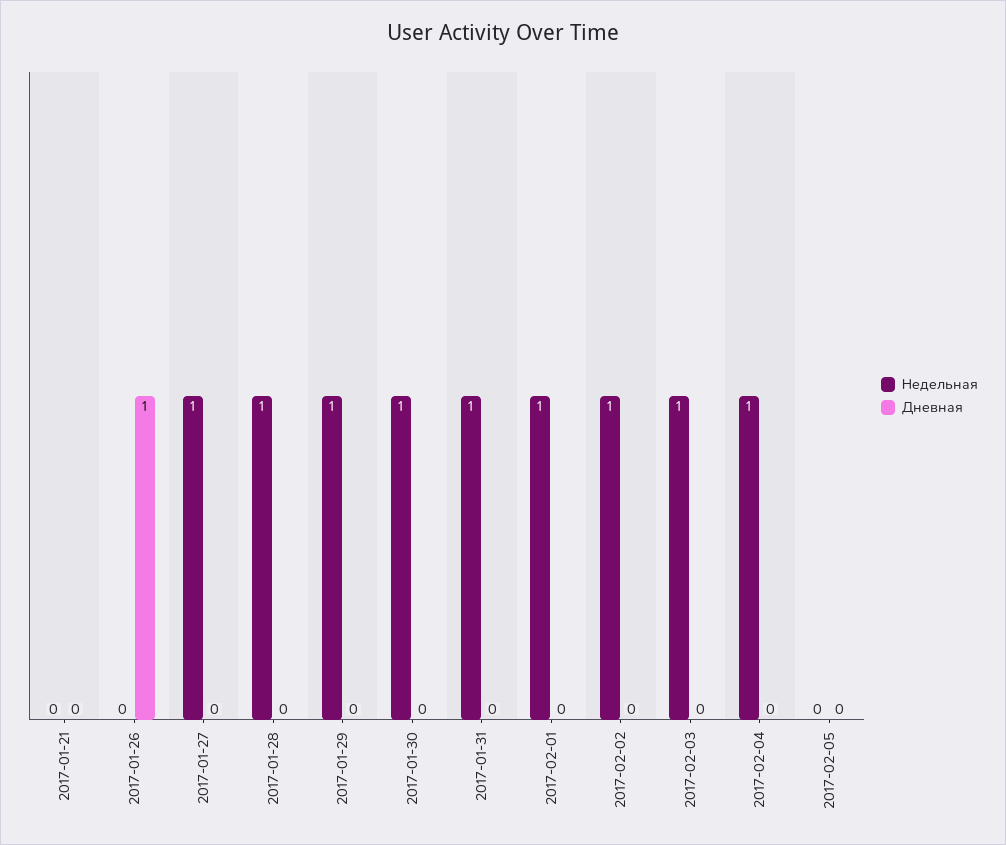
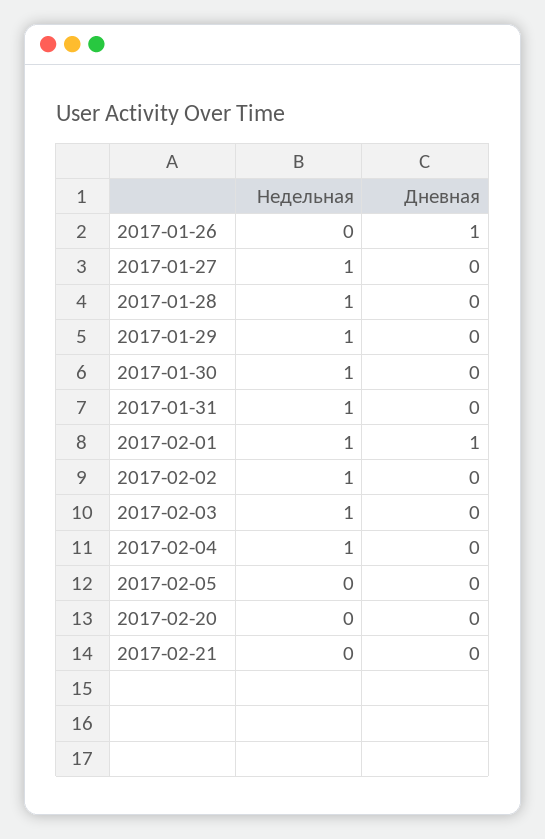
Недельная, 2017-01-21: 0 -> none
Дневная, 2017-01-21: 0 -> none
Дневная, 2017-02-01: 0 -> 1
Недельная, 2017-02-20: none -> 0
Дневная, 2017-02-20: none -> 0
Недельная, 2017-02-21: none -> 0
Дневная, 2017-02-21: none -> 0

